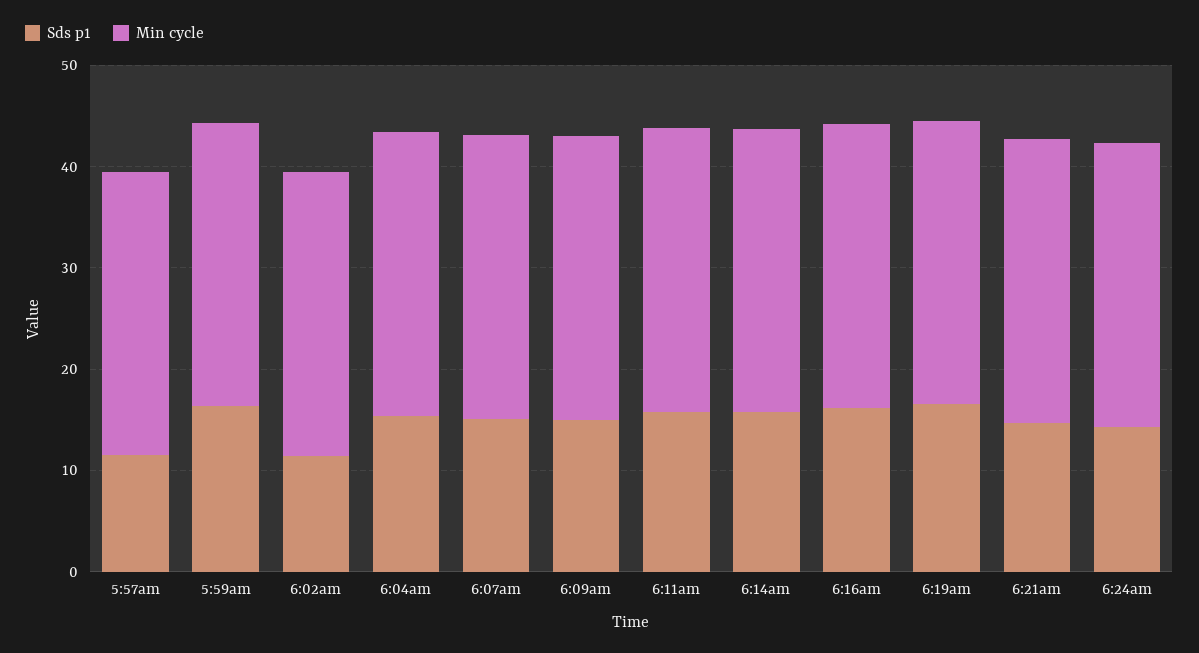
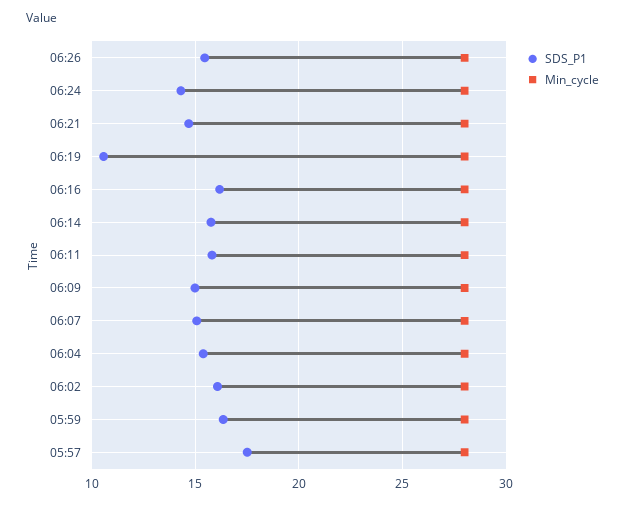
Sds p1, 5:57am: 12 -> 17.5
Sds p1, 6:02am: 12 -> 16
Sds p1, 6:19am: 16 -> 10.5
Sds p1, 06:26: none -> 15.5
Min cycle, 06:26: none -> 28

